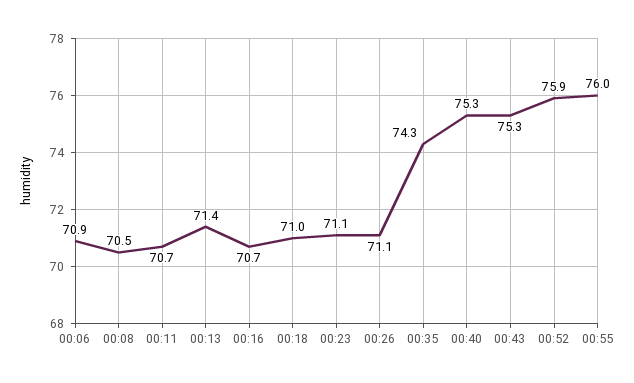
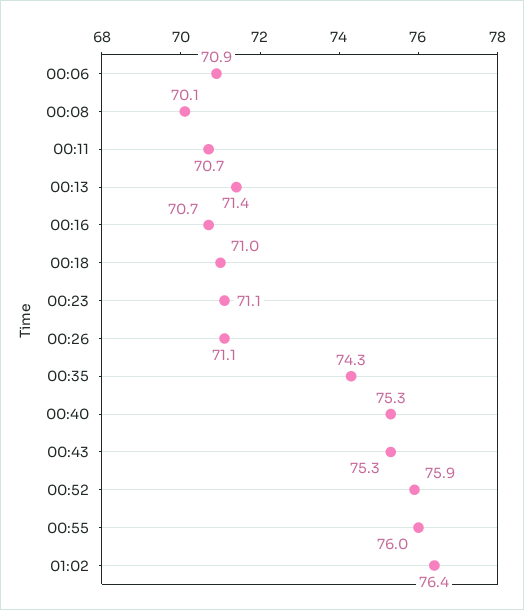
00:08: 70.5 -> 70.1
01:02: none -> 76.4

